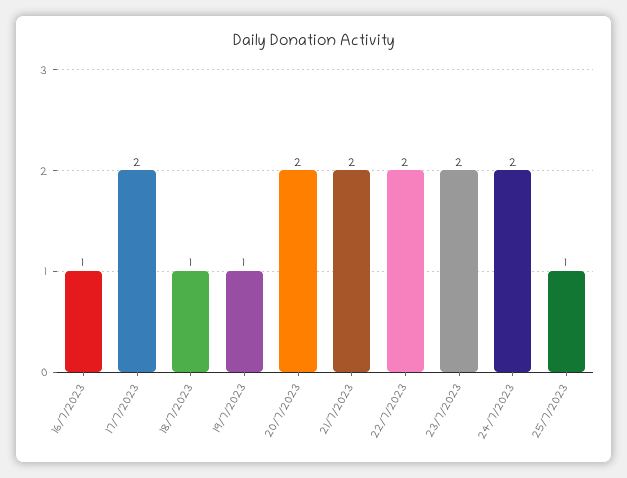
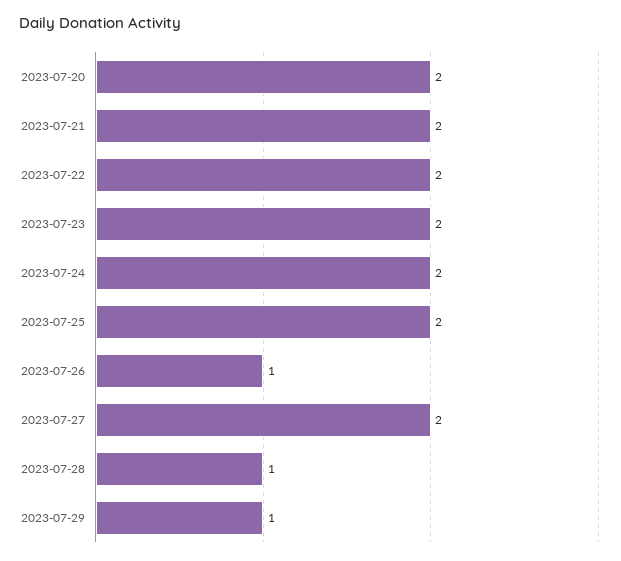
16/7/2023: 1 -> none
17/7/2023: 2 -> none
18/7/2023: 1 -> none
19/7/2023: 1 -> none
25/7/2023: 1 -> 2
2023-07-26: none -> 1
2023-07-27: none -> 2
2023-07-28: none -> 1
2023-07-29: none -> 1

